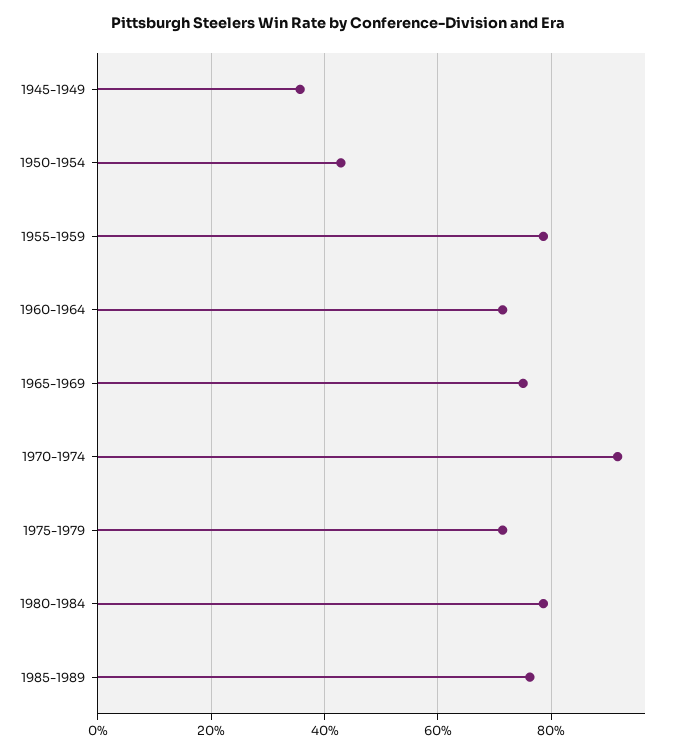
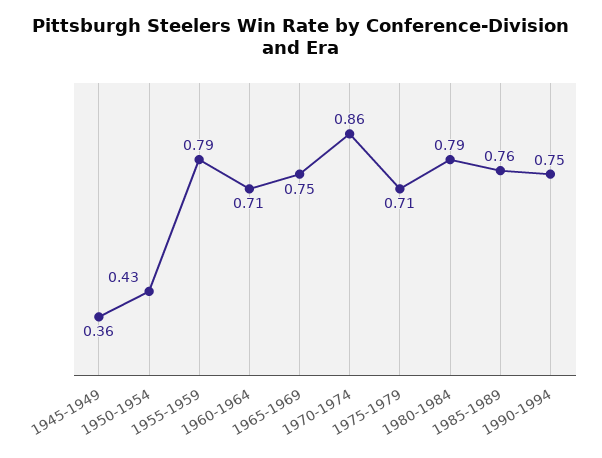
1970-1974: 0.92 -> 0.86
1990-1994: none -> 0.75

